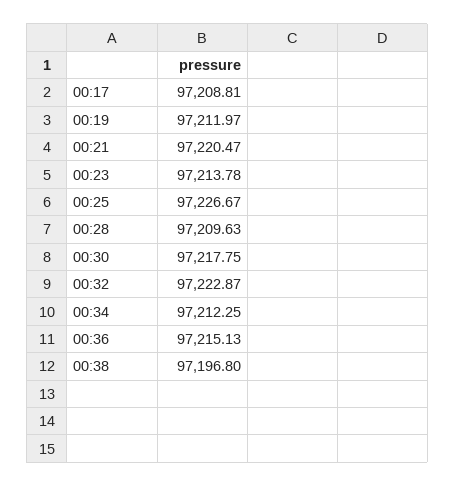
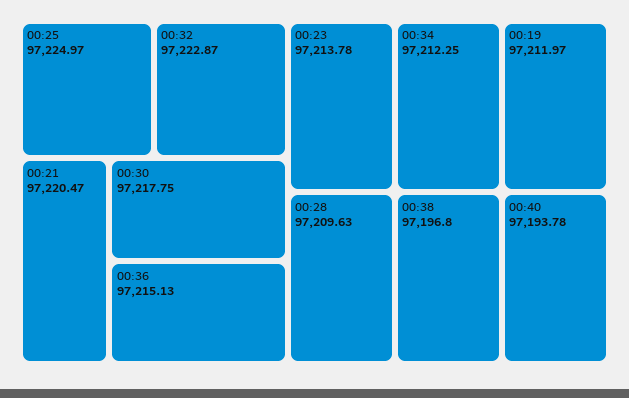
00:17: 97208.81 -> none
00:25: 97226.67 -> 97224.97
00:40: none -> 97193.78

